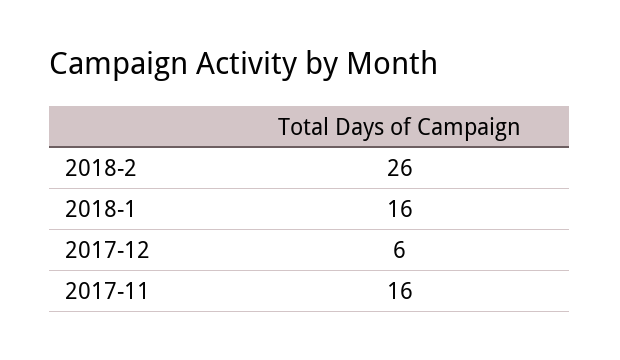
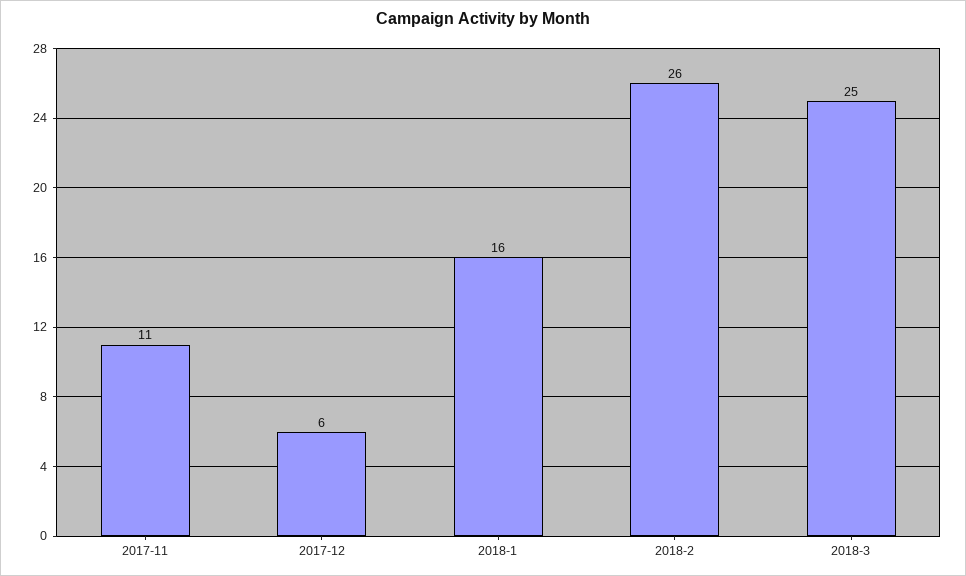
2017-11: 16 -> 11
2018-3: none -> 25

